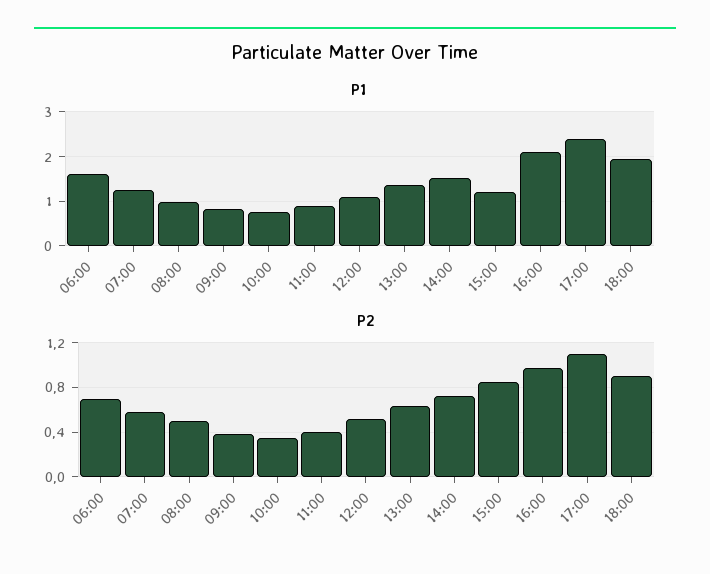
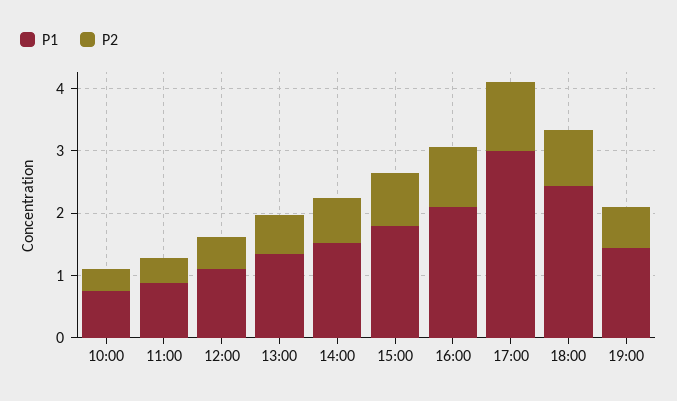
P1, 06:00: 1.6 -> none
P1, 07:00: 1.2 -> none
P1, 08:00: 1 -> none
P1, 09:00: 0.8 -> none
P1, 15:00: 1.2 -> 1.8
P1, 17:00: 2.4 -> 3
P1, 18:00: 2 -> 2.4
P2, 06:00: 0.7 -> none
P2, 07:00: 0.6 -> none
P2, 08:00: 0.5 -> none
P2, 09:00: 0.4 -> none
P1, 19:00: none -> 1.4
P2, 19:00: none -> 0.6

